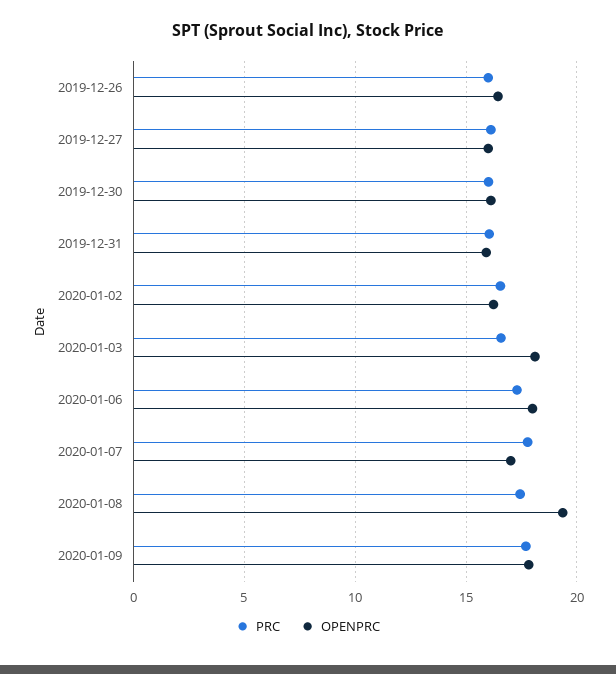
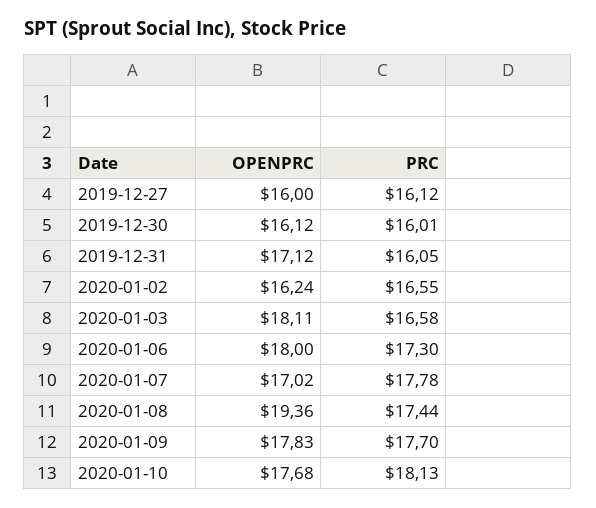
PRC, 2019-12-26: 16 -> none
OPENPRC, 2019-12-26: 16.5 -> none
OPENPRC, 2019-12-31: 16 -> 17.12
OPENPRC, 2020-01-10: none -> 17.68
PRC, 2020-01-10: none -> 18.13

